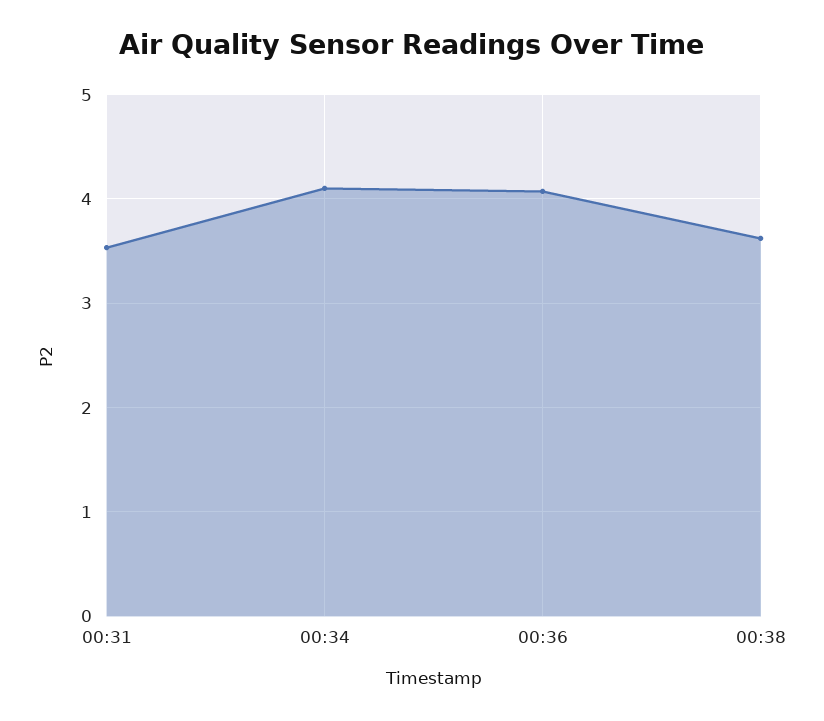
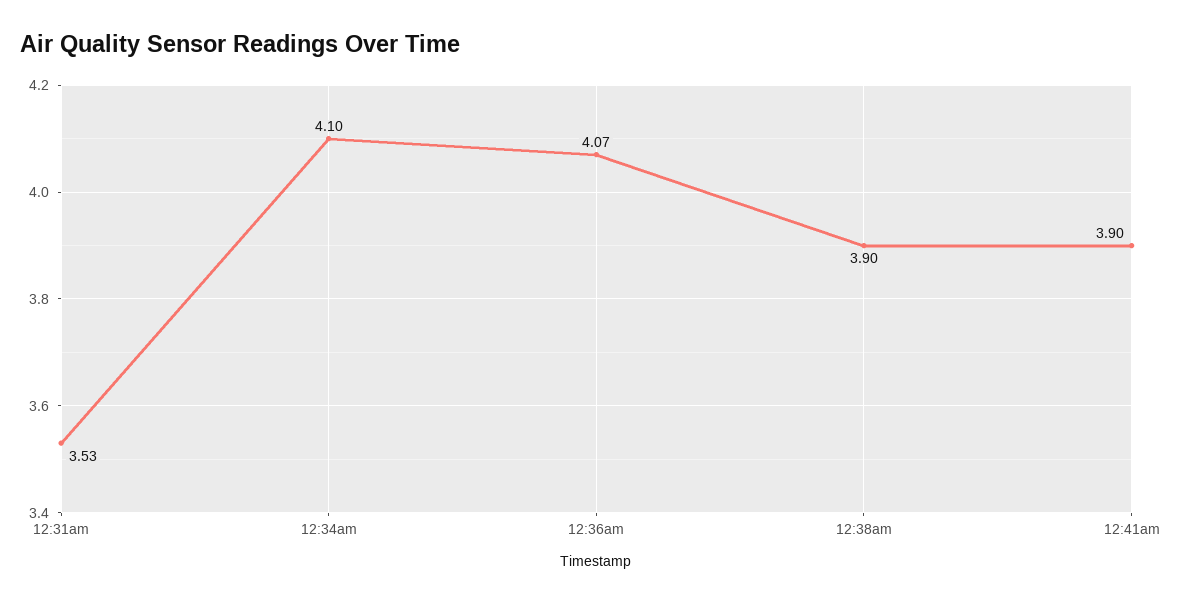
00:38: 3.6 -> 3.9
12:41am: none -> 3.9

